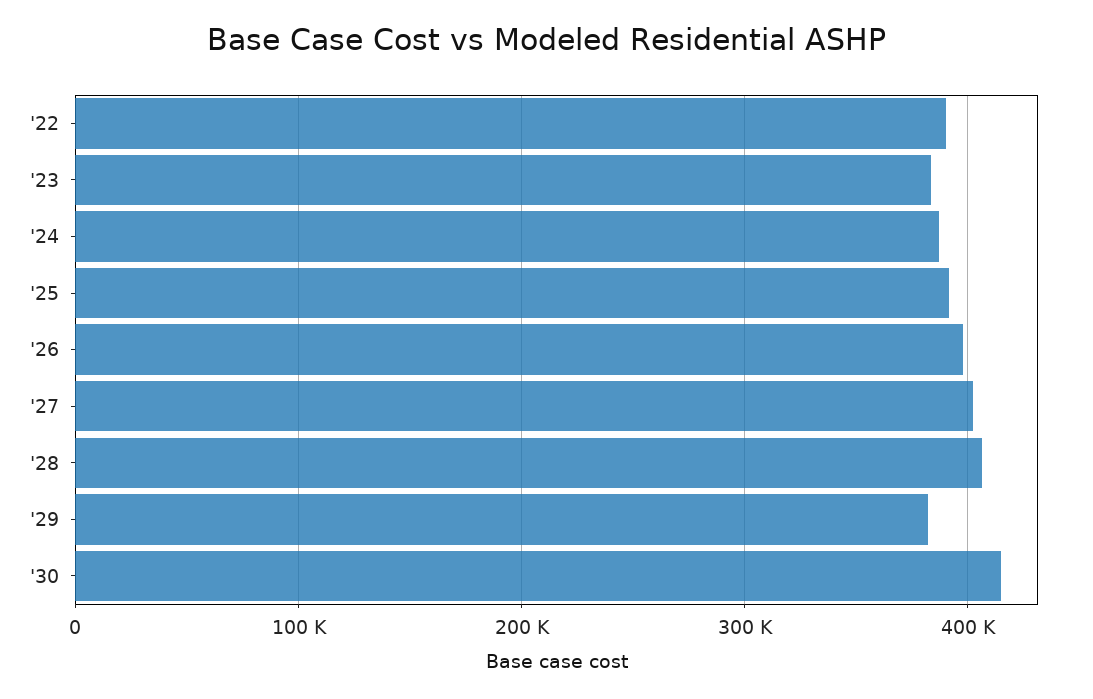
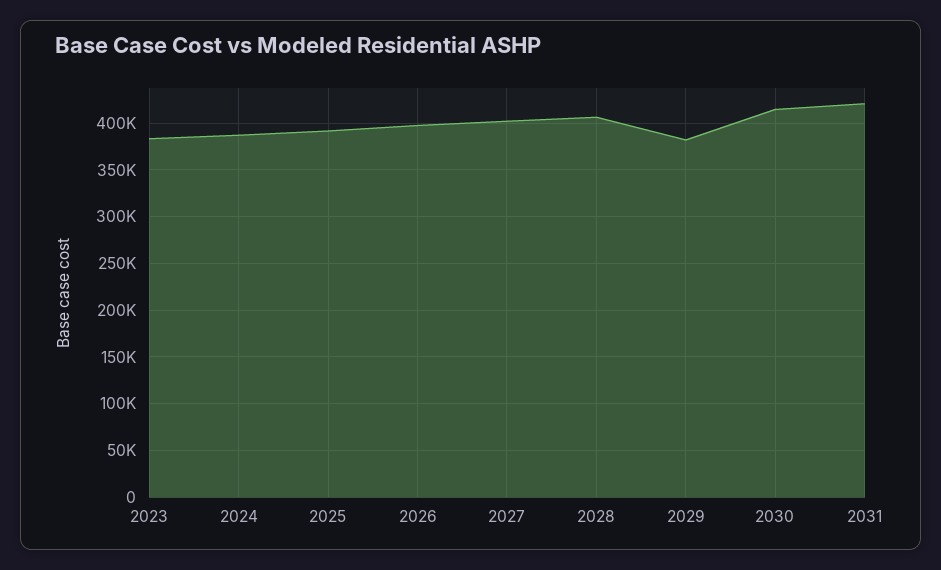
'22: 390000 -> none
2031: none -> 420000

